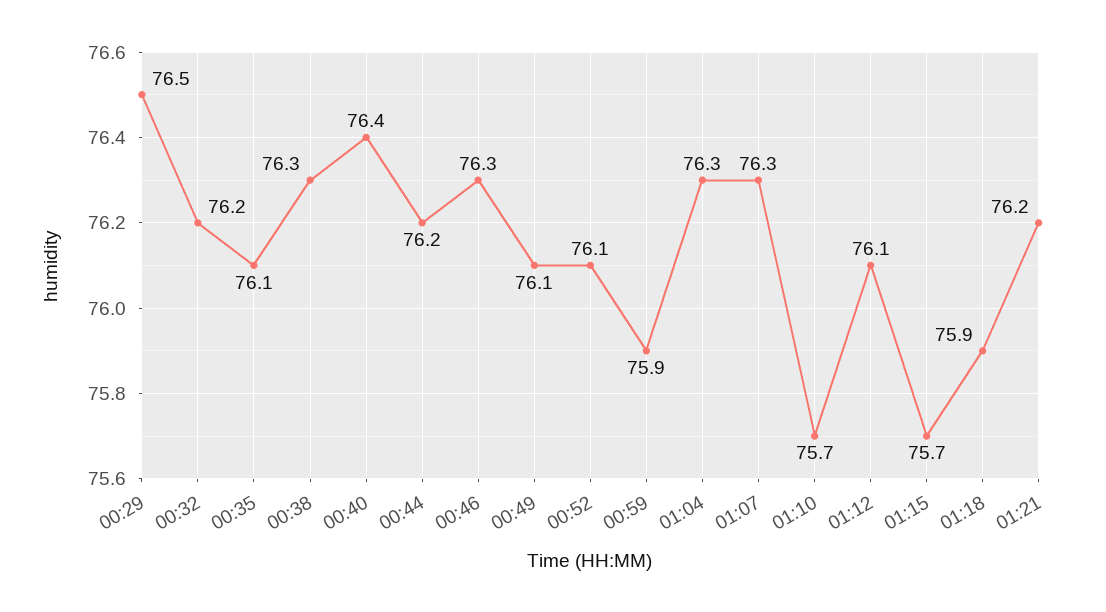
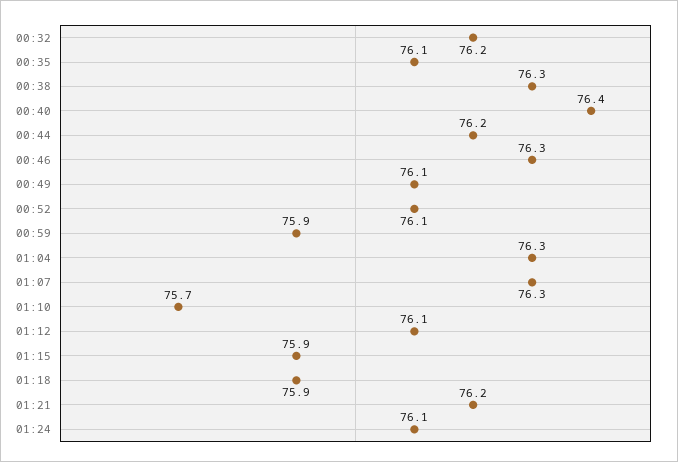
00:29: 76.5 -> none
01:15: 75.7 -> 75.9
01:24: none -> 76.1

